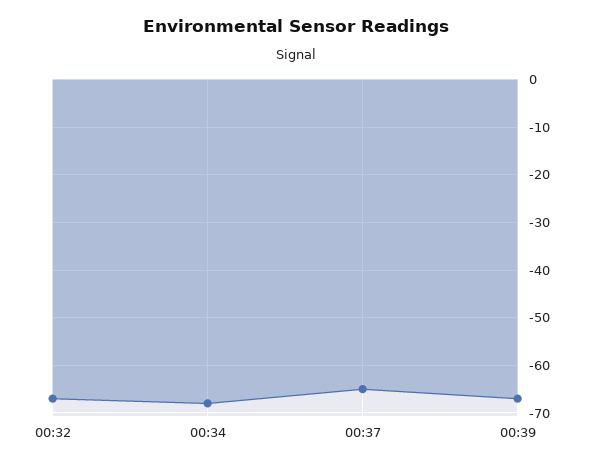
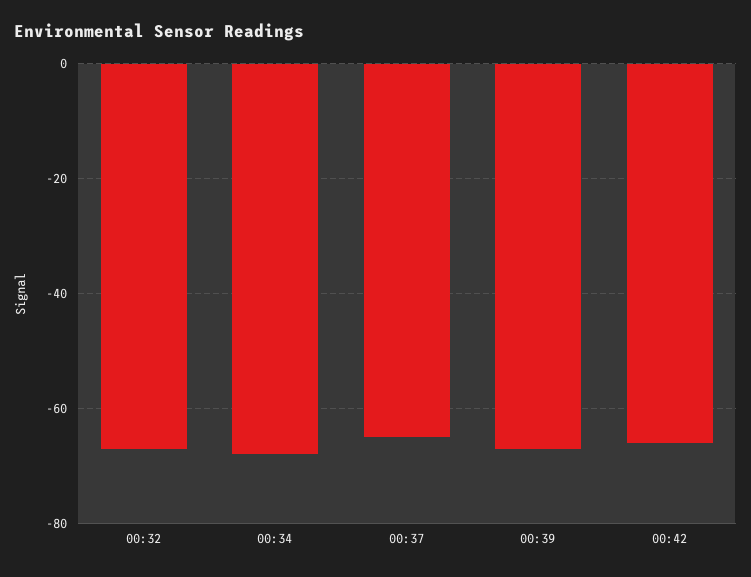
00:42: none -> -65

